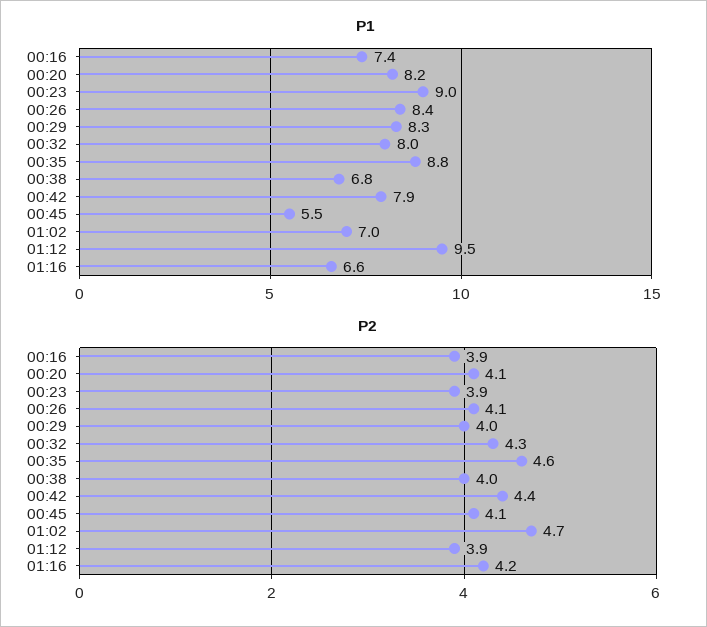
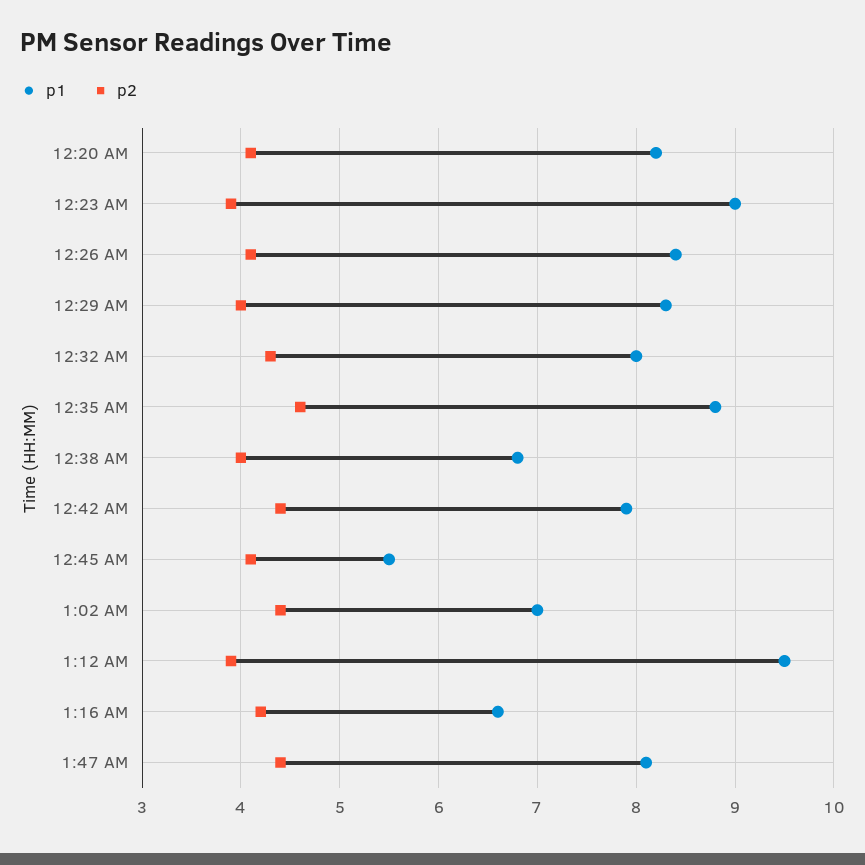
P1, 00:16: 7.4 -> none
P2, 00:16: 3.9 -> none
P2, 01:02: 4.7 -> 4.4
P1, 1:47 AM: none -> 8.1
P2, 1:47 AM: none -> 4.4

